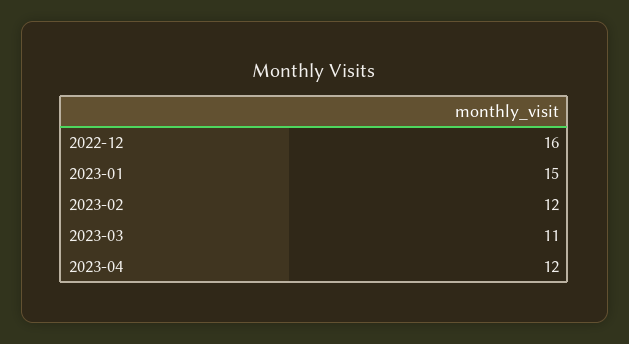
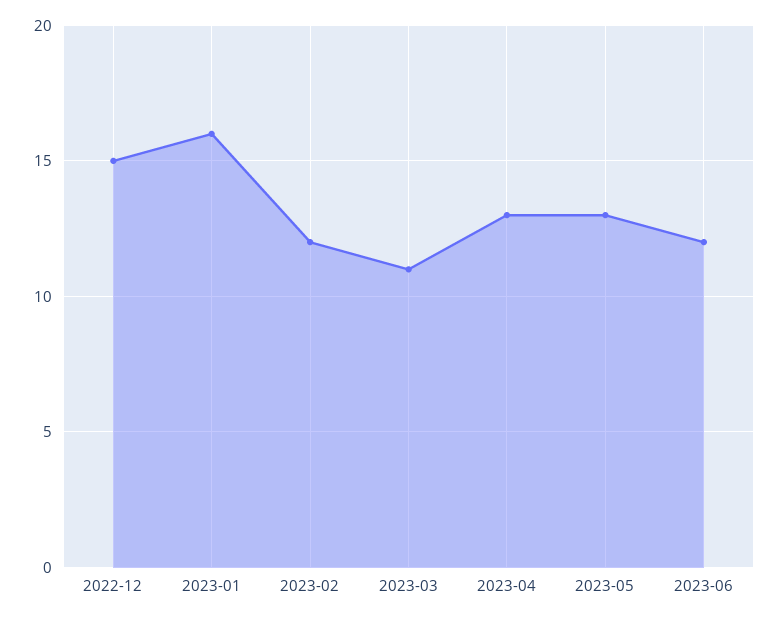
2022-12: 16 -> 15
2023-01: 15 -> 16
2023-04: 12 -> 13
2023-05: none -> 13
2023-06: none -> 12

